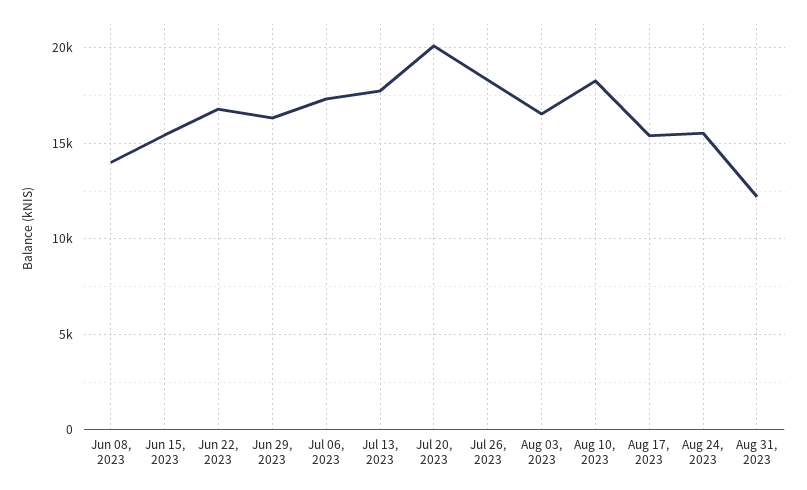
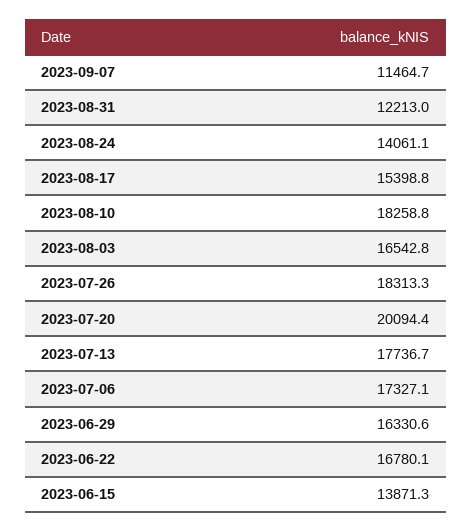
Jun 08, 2023: 14000 -> none
Jun 15, 2023: 15500 -> 13871.3
Aug 24, 2023: 15500 -> 14061.1
2023-09-07: none -> 11464.7

